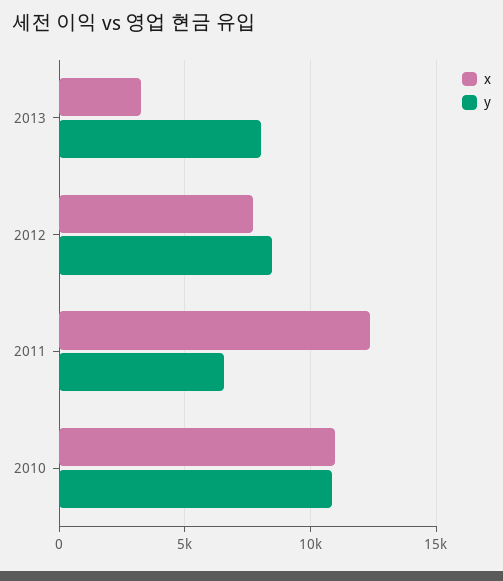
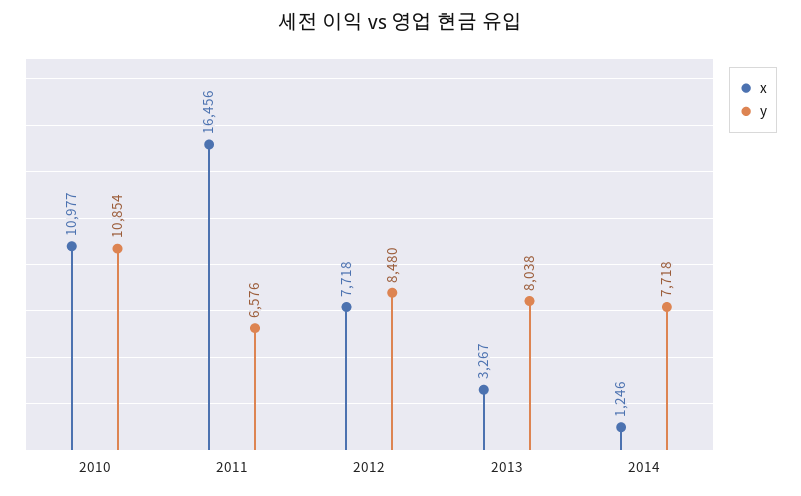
x, 2011: 12500 -> 16456
x, 2014: none -> 1246
y, 2014: none -> 7718

